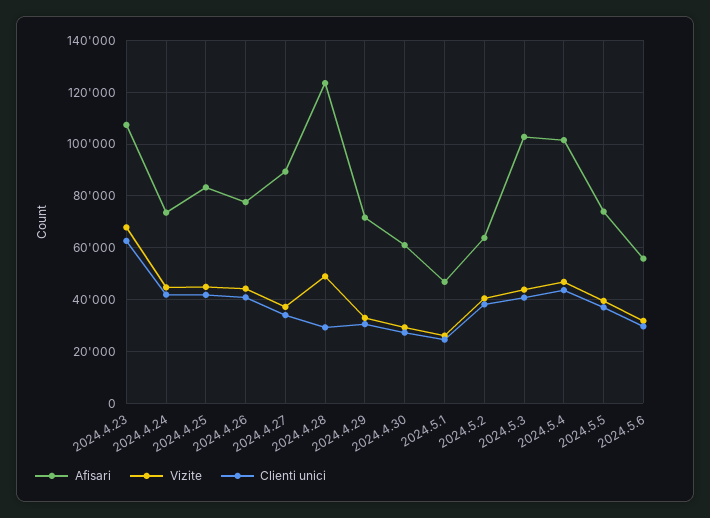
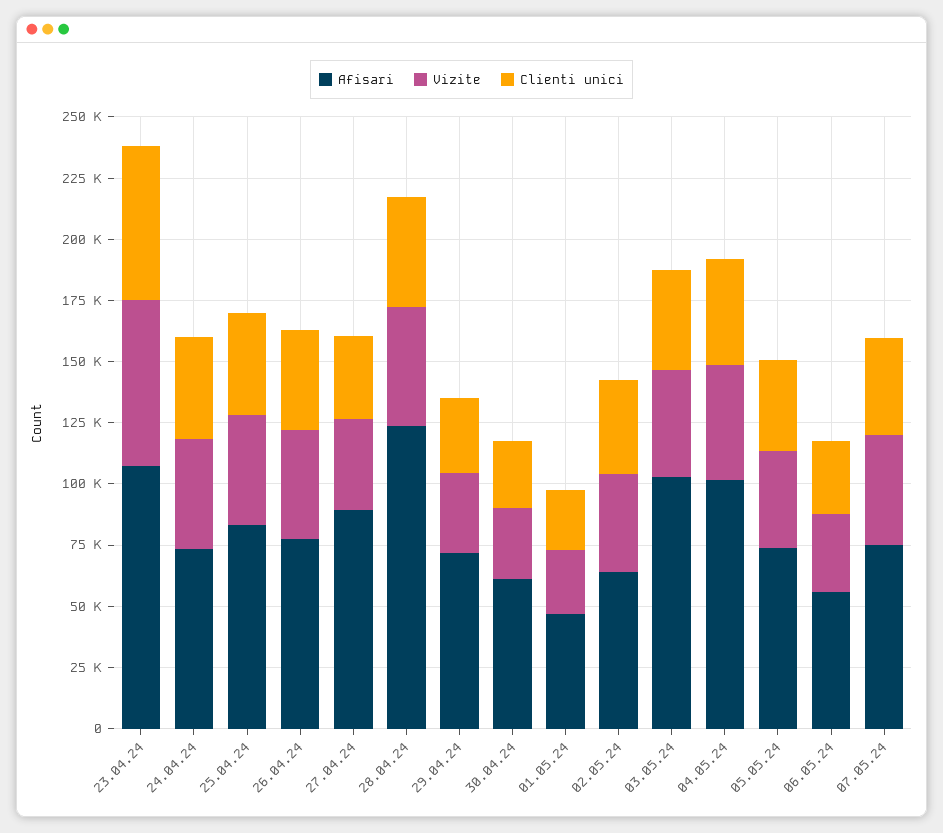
Clienti unici, 2024.4.28: 30000 -> 45000
Afisari, 07.05.24: none -> 75000
Vizite, 07.05.24: none -> 45000
Clienti unici, 07.05.24: none -> 40000

